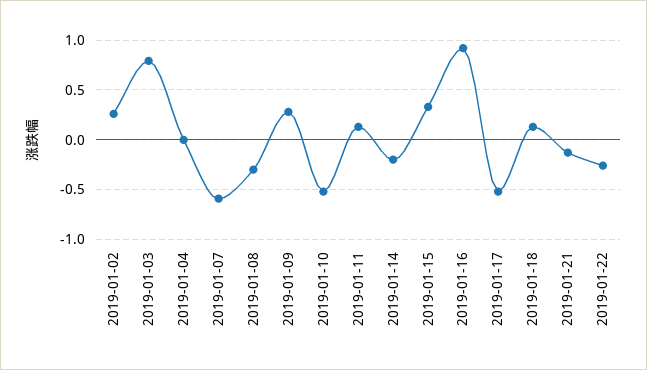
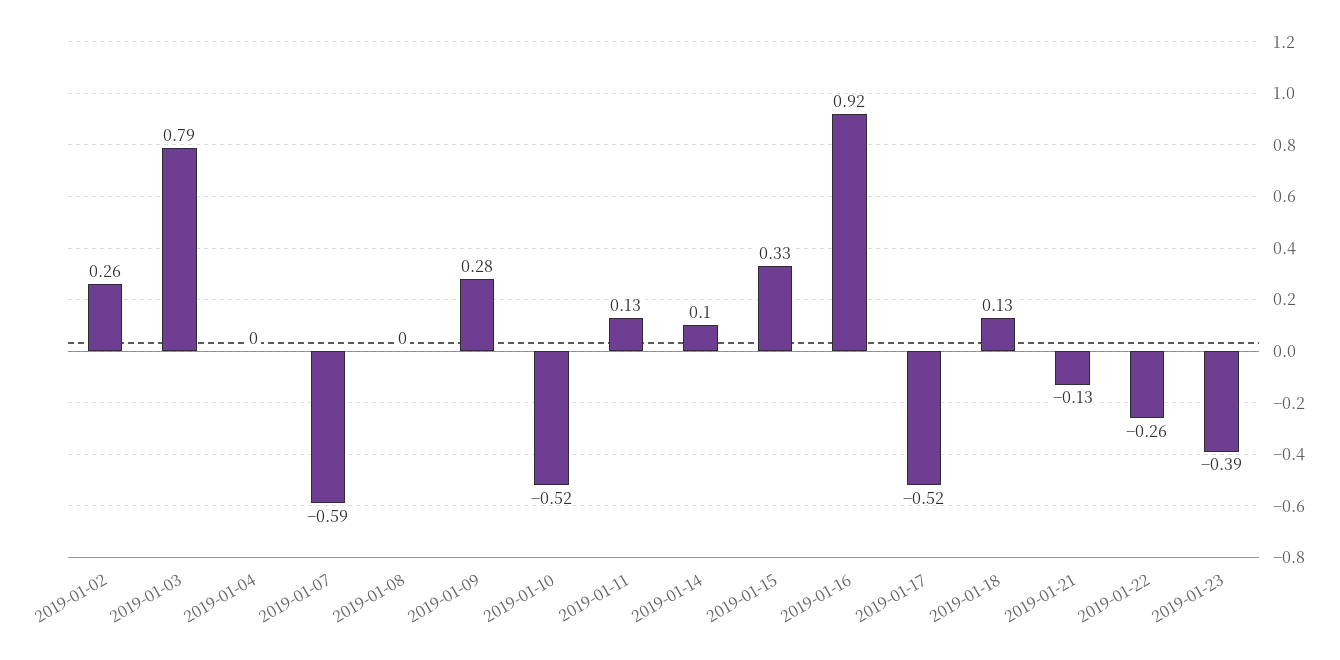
2019-01-08: -0.3 -> 0
2019-01-14: -0.2 -> 0.1
2019-01-23: none -> -0.39

